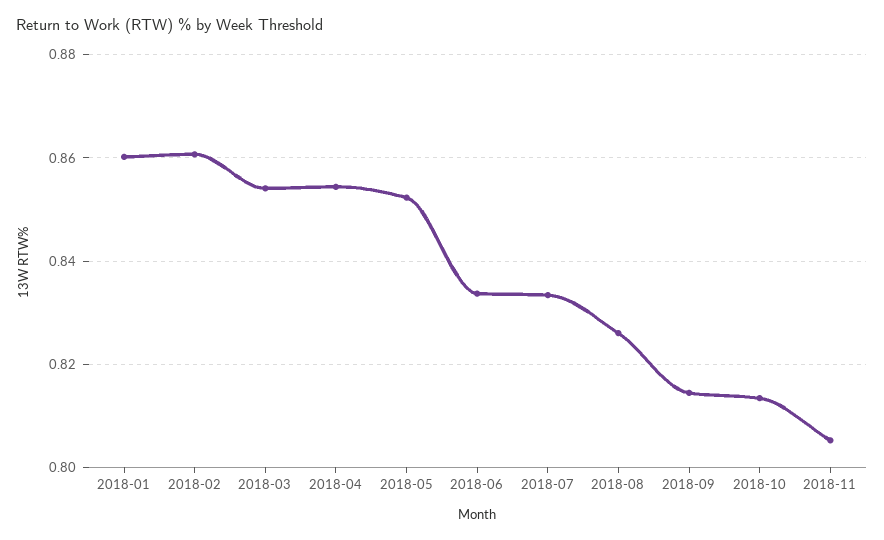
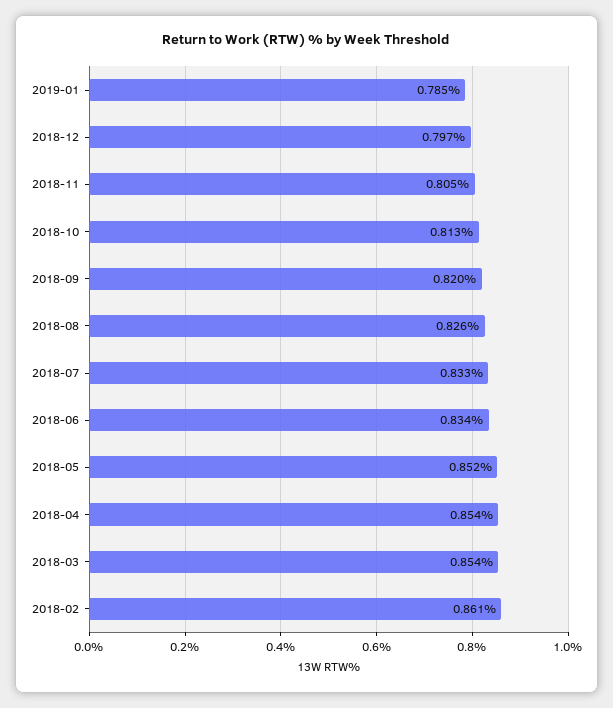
2018-01: 0.86 -> none
2018-09: 0.814 -> 0.82
2019-01: none -> 0.785
2018-12: none -> 0.797

